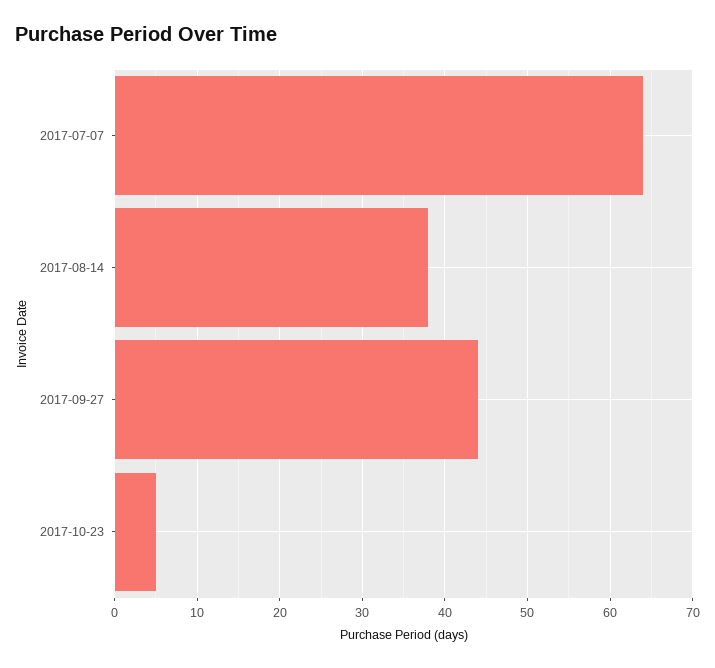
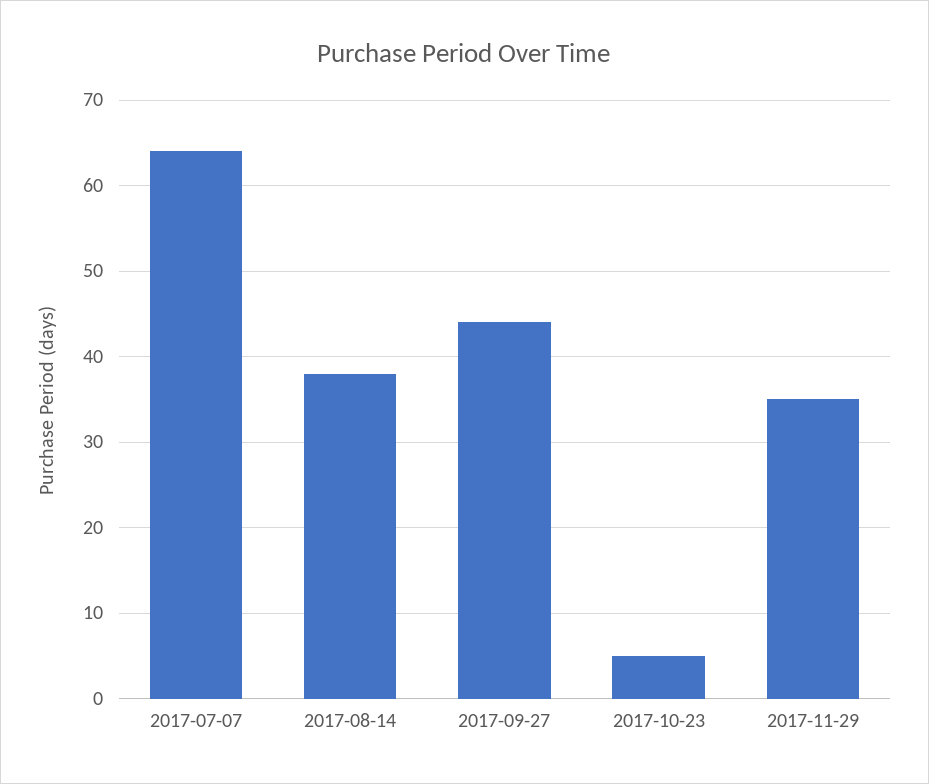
2017-11-29: none -> 35

